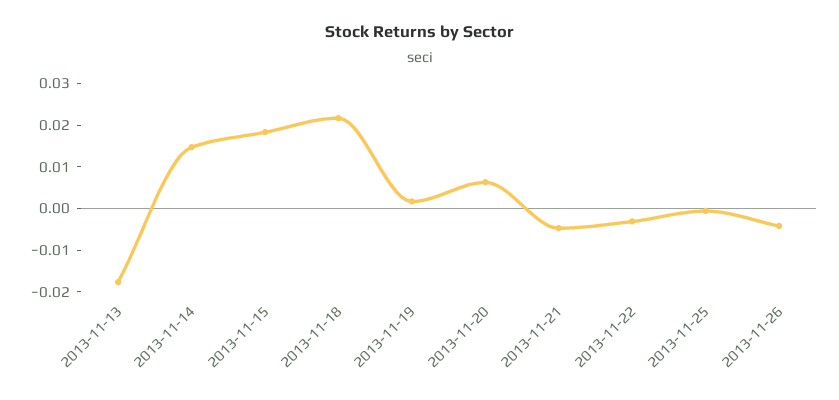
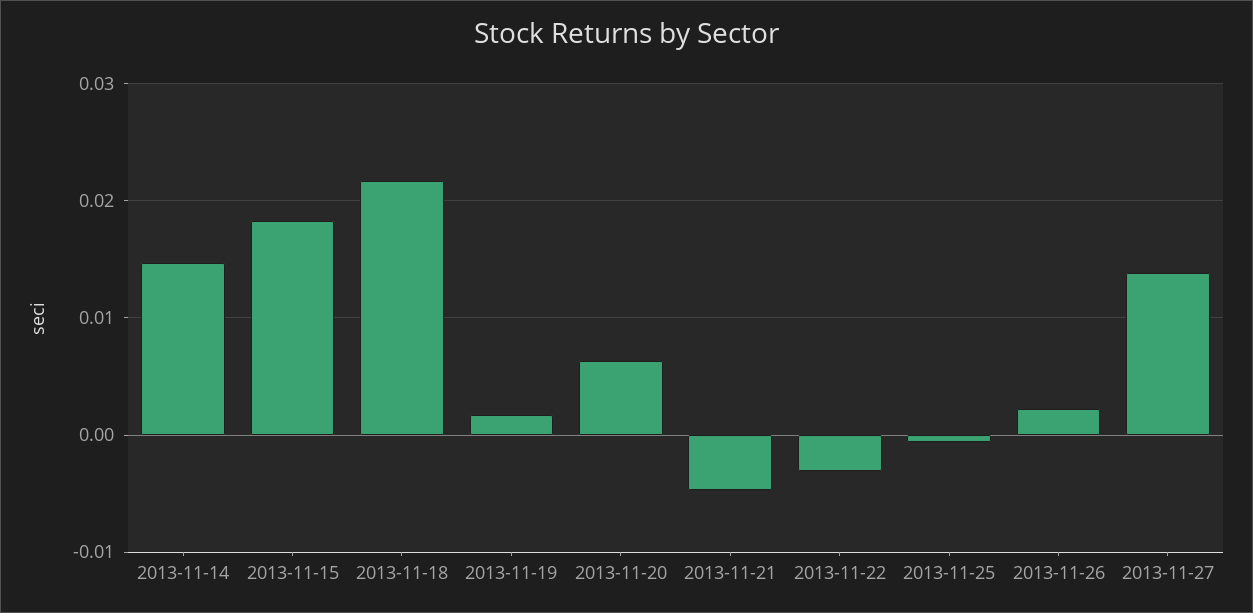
2013-11-13: -0.018 -> none
2013-11-26: -0.004 -> 0.002
2013-11-27: none -> 0.014

